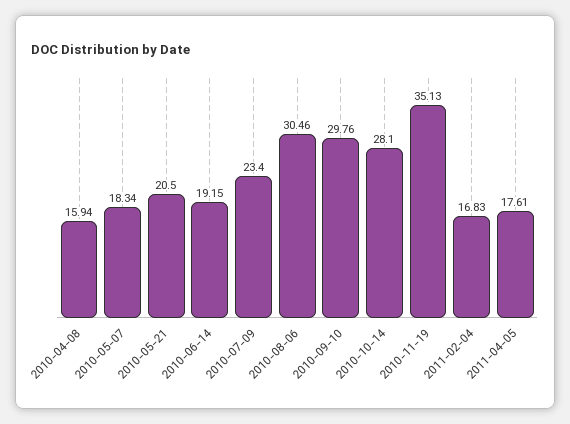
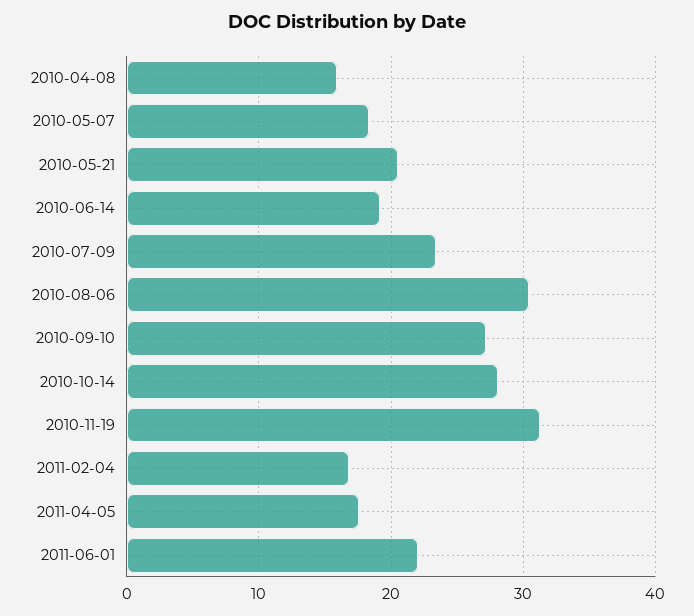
2010-09-10: 29.76 -> 27
2010-11-19: 35.13 -> 31
2011-06-01: none -> 22

